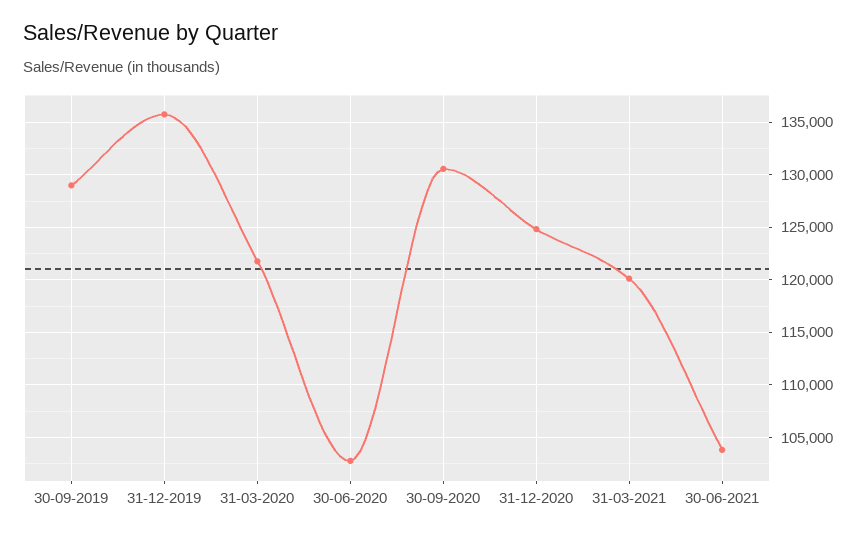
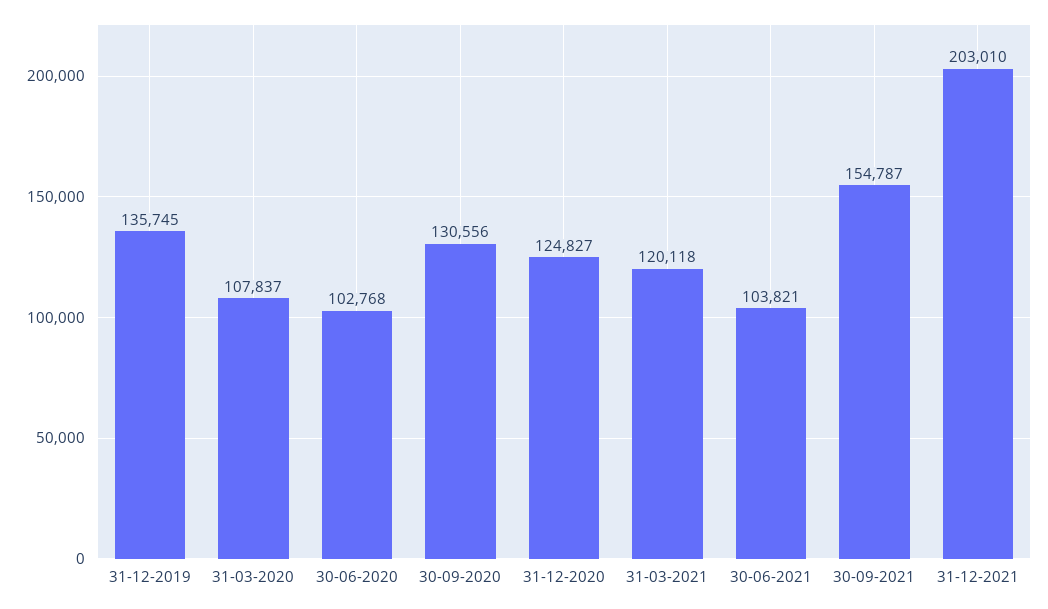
30-09-2019: 129000 -> none
31-03-2020: 122000 -> 107837
30-09-2021: none -> 154787
31-12-2021: none -> 203010

